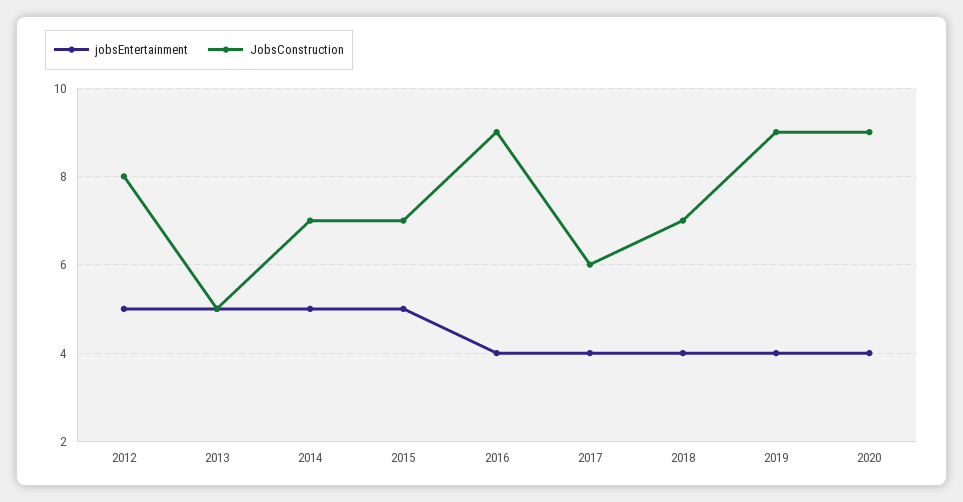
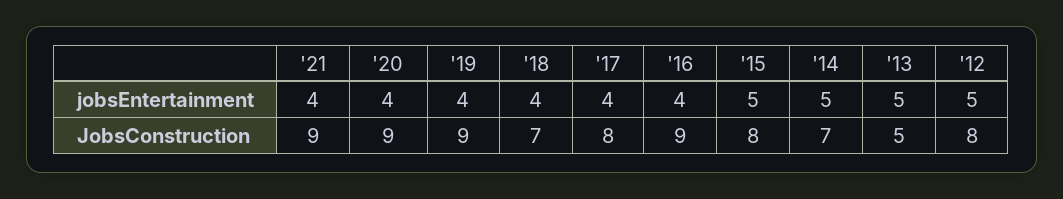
JobsConstruction, 2015: 7 -> 8
JobsConstruction, 2017: 6 -> 8
jobsEntertainment, '21: none -> 4
JobsConstruction, '21: none -> 9

